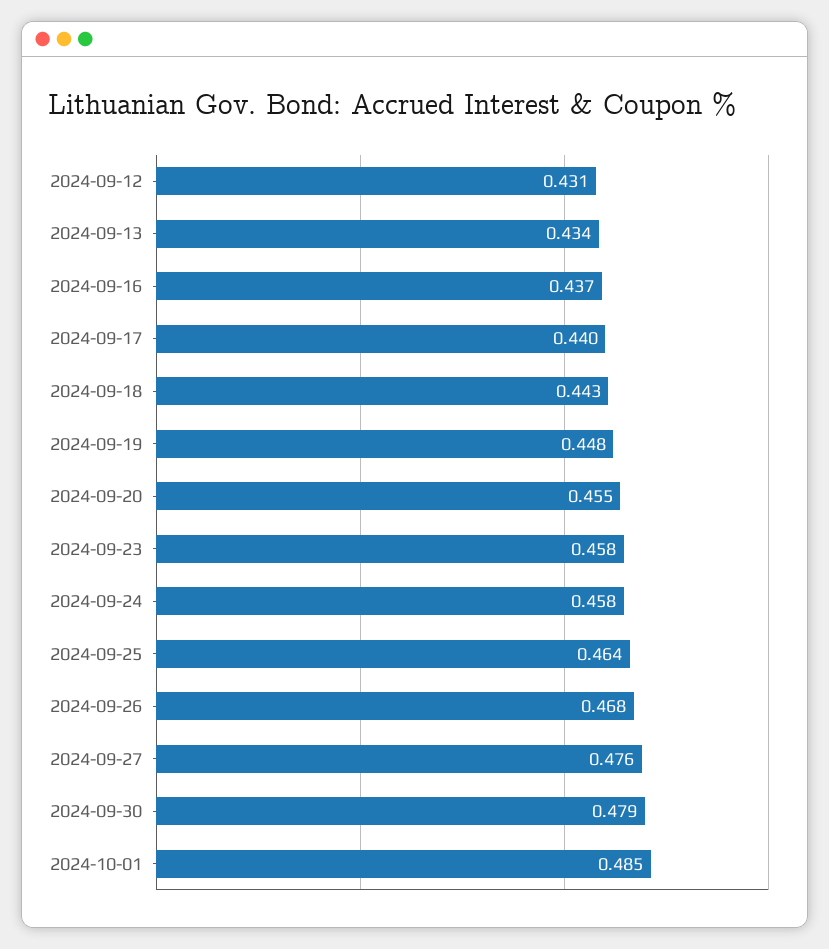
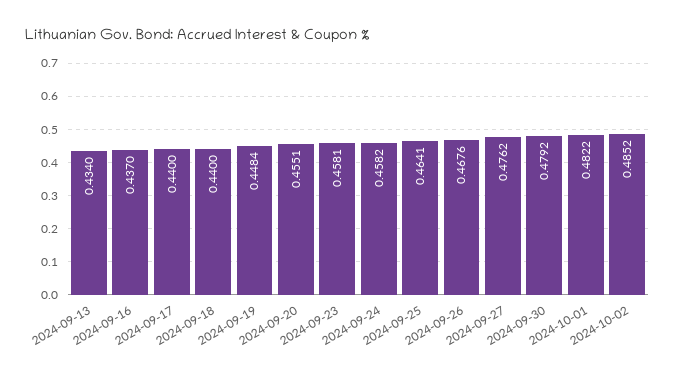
2024-09-12: 0.431 -> none
2024-09-18: 0.443 -> 0.44
2024-10-01: 0.485 -> 0.4822
2024-10-02: none -> 0.4852

